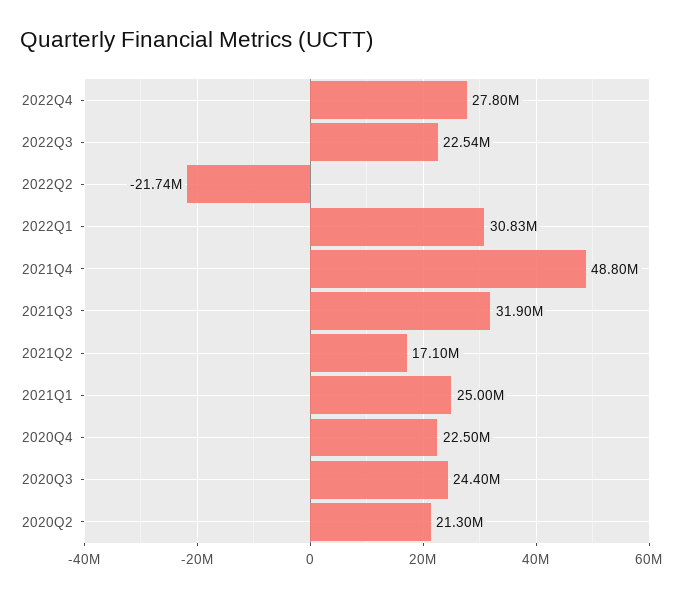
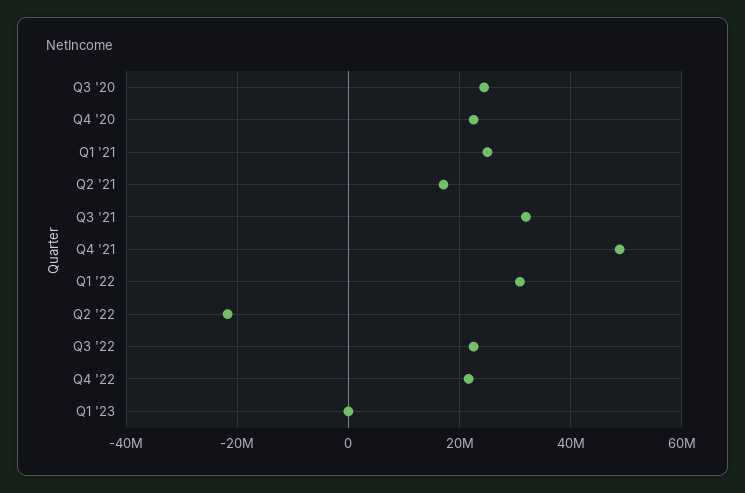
2022Q4: 27800000 -> 22000000
2020Q2: 21300000 -> none
Q1 '23: none -> 0

